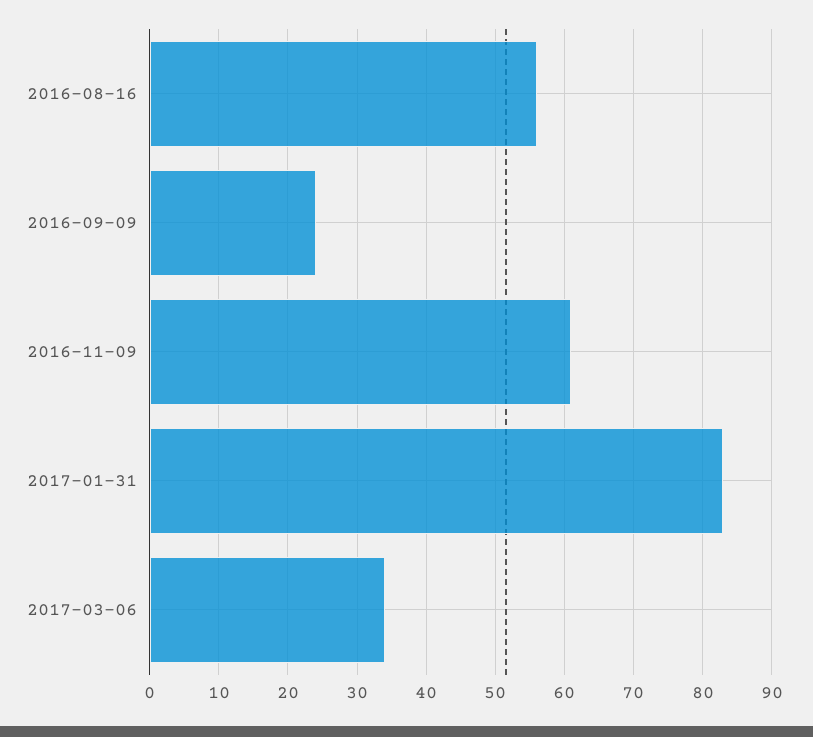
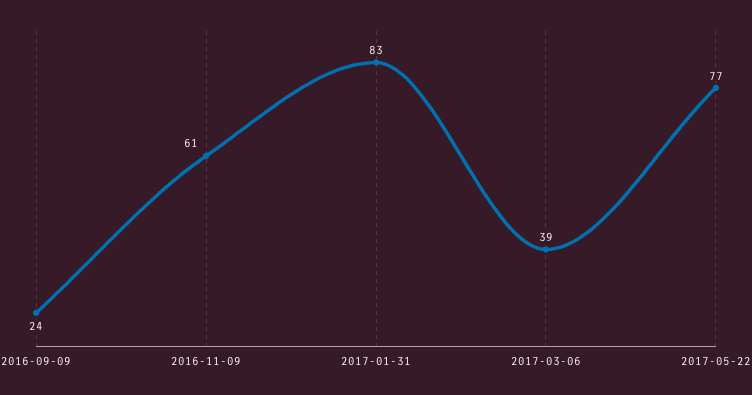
2016-08-16: 56 -> none
2017-03-06: 34 -> 39
2017-05-22: none -> 77

